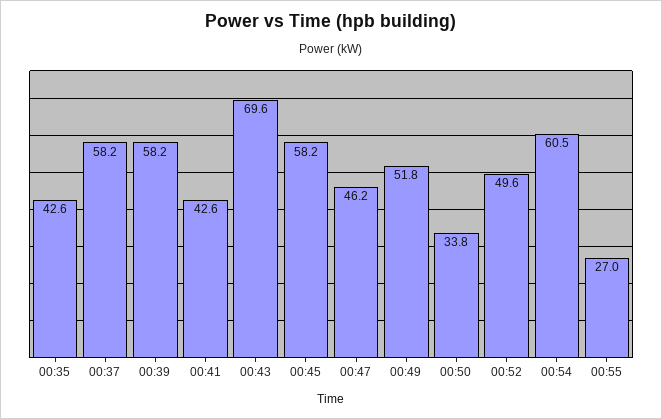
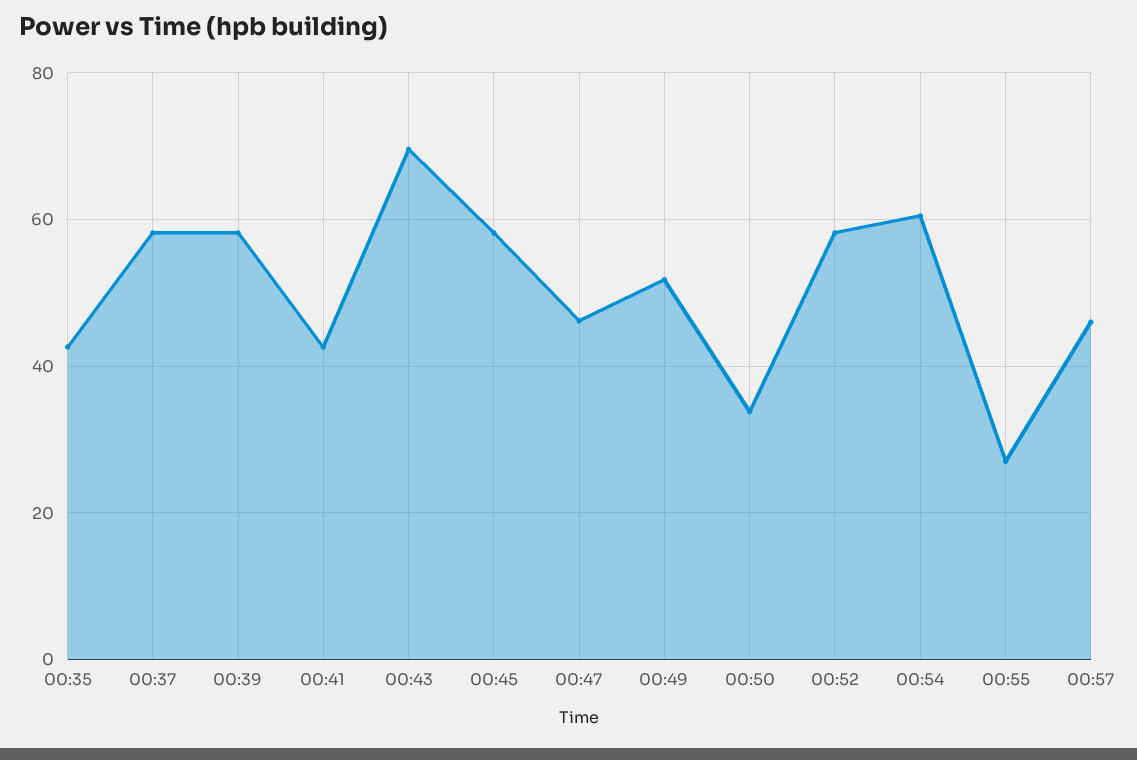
00:52: 49.6 -> 58
00:57: none -> 46

